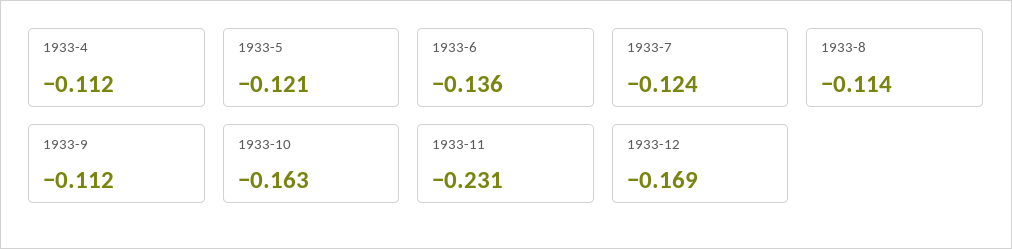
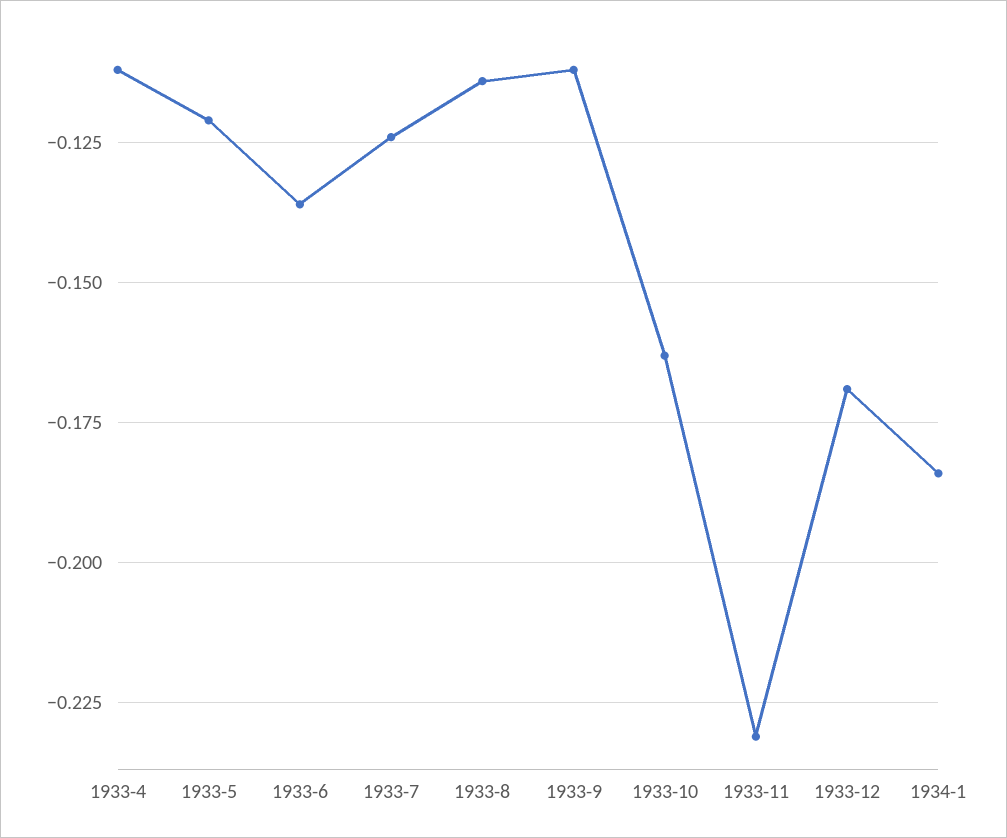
1934-1: none -> -0.185

